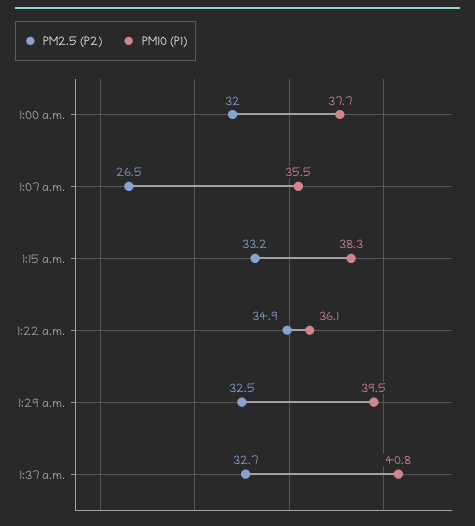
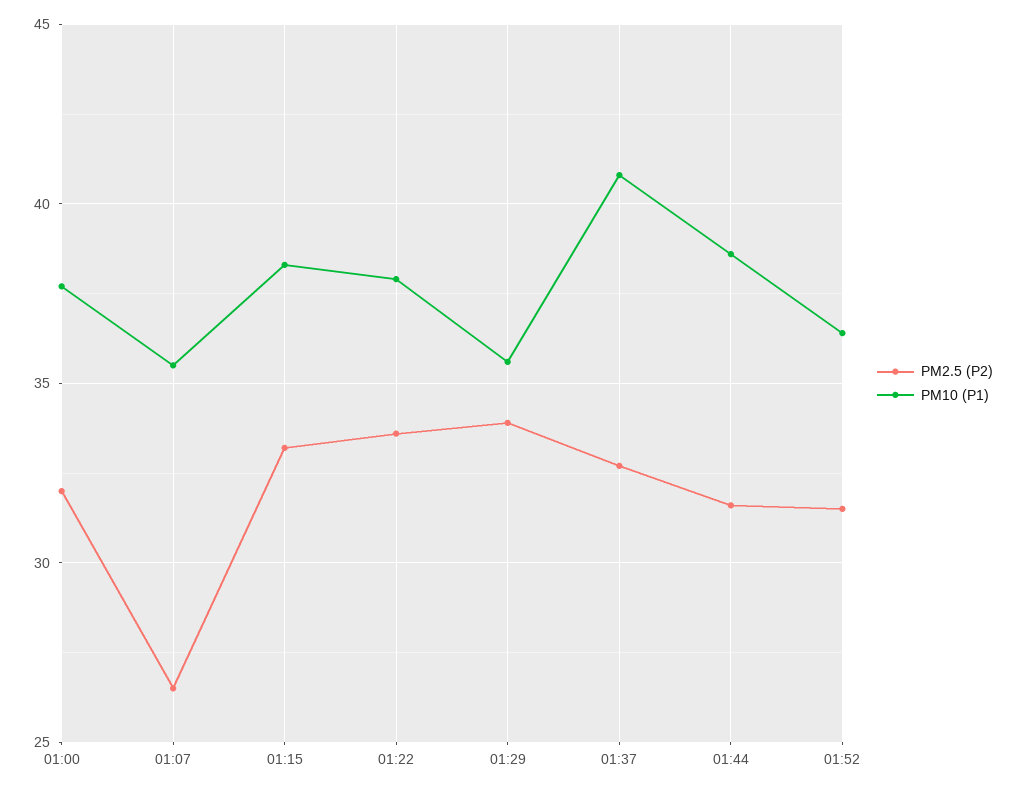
PM2.5 (P2), 1:22 a.m.: 34.9 -> 33.5
PM10 (P1), 1:22 a.m.: 36.1 -> 38
PM2.5 (P2), 1:29 a.m.: 32.5 -> 34
PM10 (P1), 1:29 a.m.: 39.5 -> 35.5
PM2.5 (P2), 01:44: none -> 31.5
PM10 (P1), 01:44: none -> 38.5
PM2.5 (P2), 01:52: none -> 31.5
PM10 (P1), 01:52: none -> 36.5

